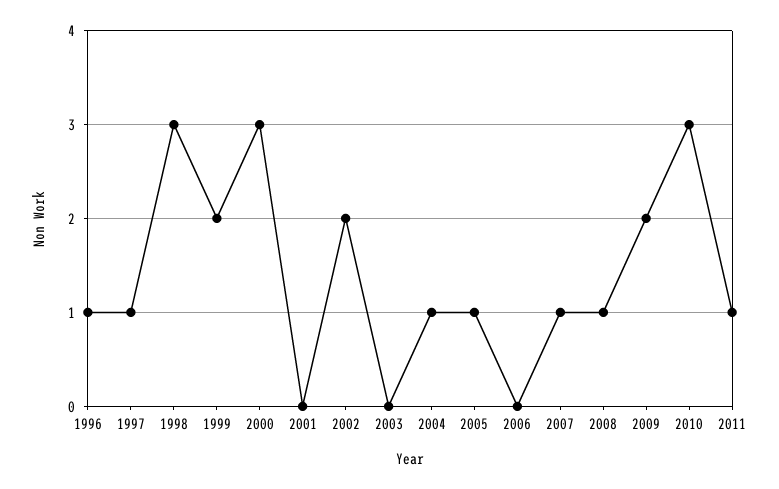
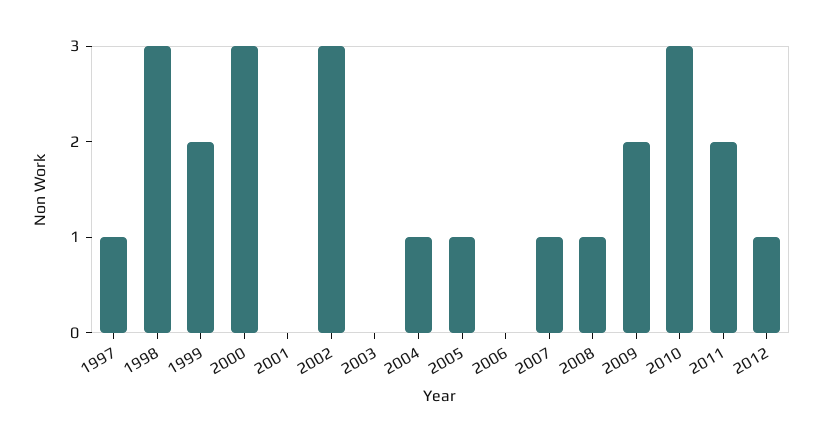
1996: 1 -> none
2002: 2 -> 3
2011: 1 -> 2
2012: none -> 1

